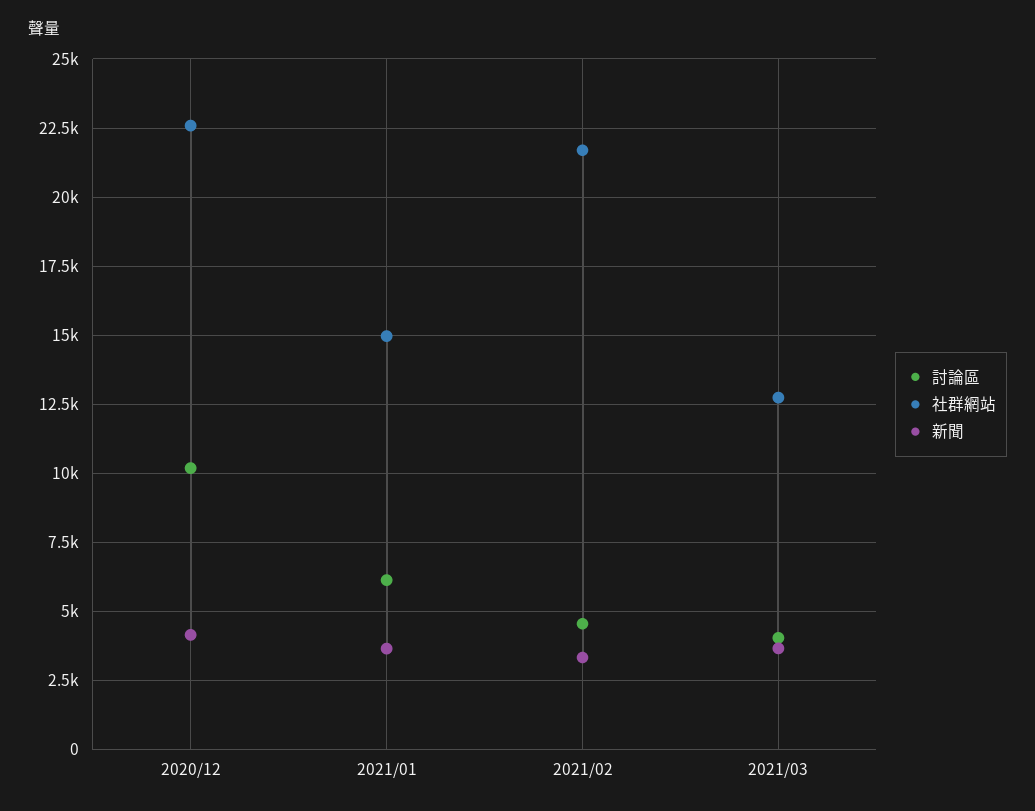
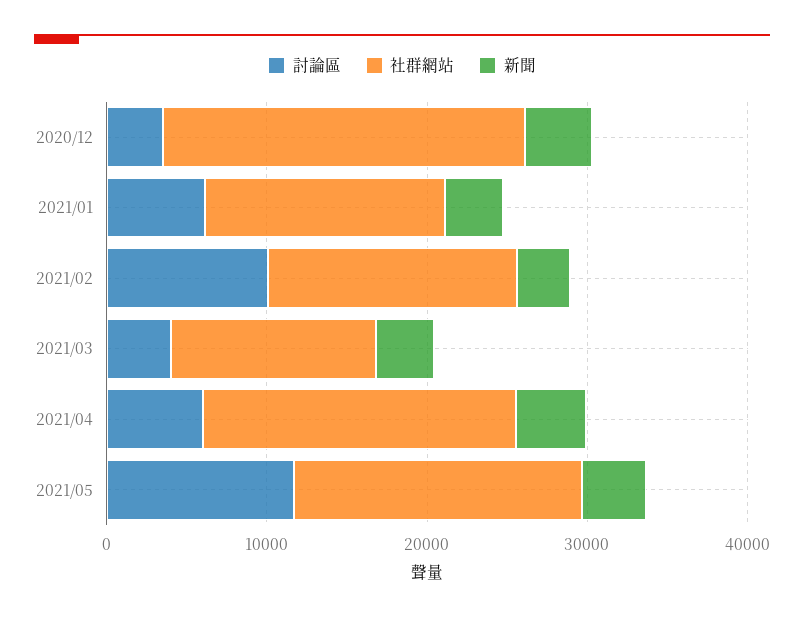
討論區, 2020/12: 10250 -> 4000
討論區, 2021/02: 4500 -> 10000
社群網站, 2021/02: 21750 -> 16000
討論區, 2021/04: none -> 6000
社群網站, 2021/04: none -> 20000
新聞, 2021/04: none -> 4000
討論區, 2021/05: none -> 12000
社群網站, 2021/05: none -> 18000
新聞, 2021/05: none -> 4000

